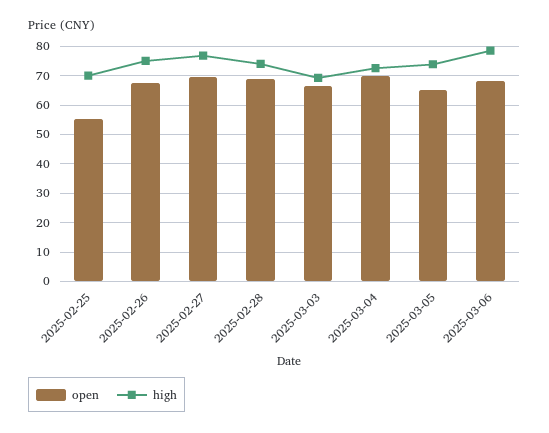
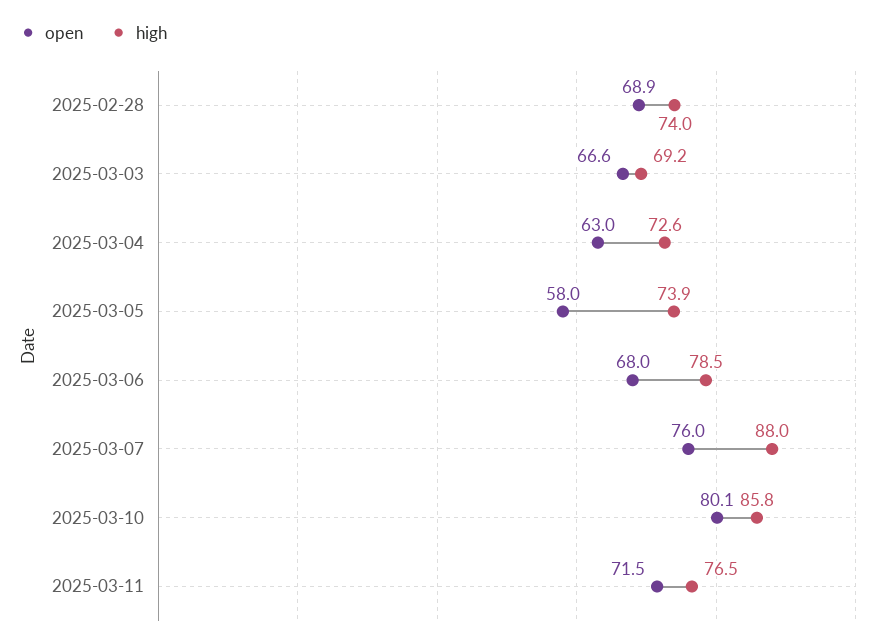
open, 2025-02-25: 55 -> none
high, 2025-02-25: 70 -> none
open, 2025-02-26: 67.5 -> none
high, 2025-02-26: 75 -> none
open, 2025-02-27: 70 -> none
high, 2025-02-27: 77.5 -> none
open, 2025-03-04: 70 -> 63
open, 2025-03-05: 65 -> 58
open, 2025-03-07: none -> 76
high, 2025-03-07: none -> 88
open, 2025-03-10: none -> 80.1
high, 2025-03-10: none -> 85.8
open, 2025-03-11: none -> 71.5
high, 2025-03-11: none -> 76.5

